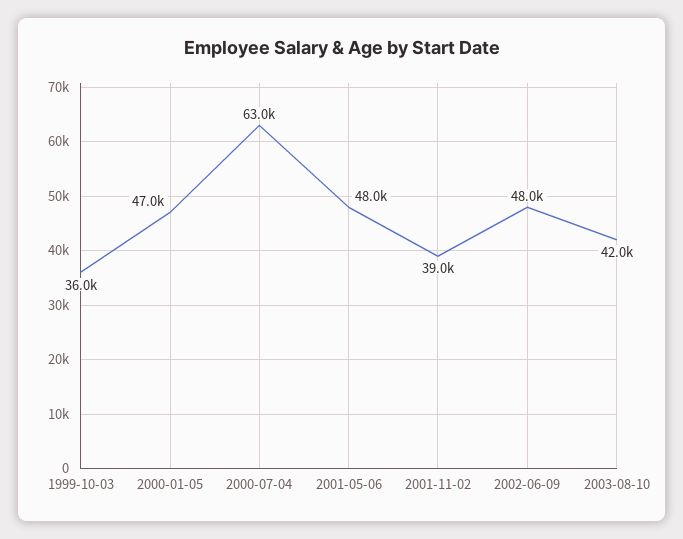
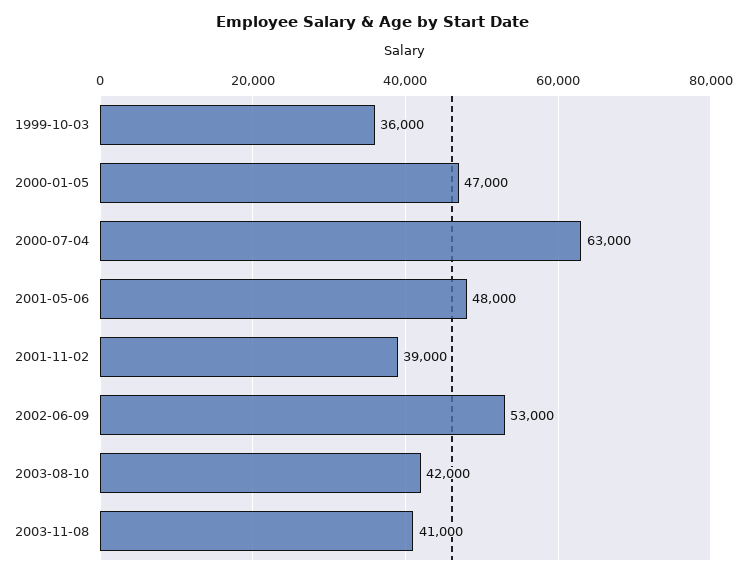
2002-06-09: 48000 -> 53000
2003-11-08: none -> 41000

